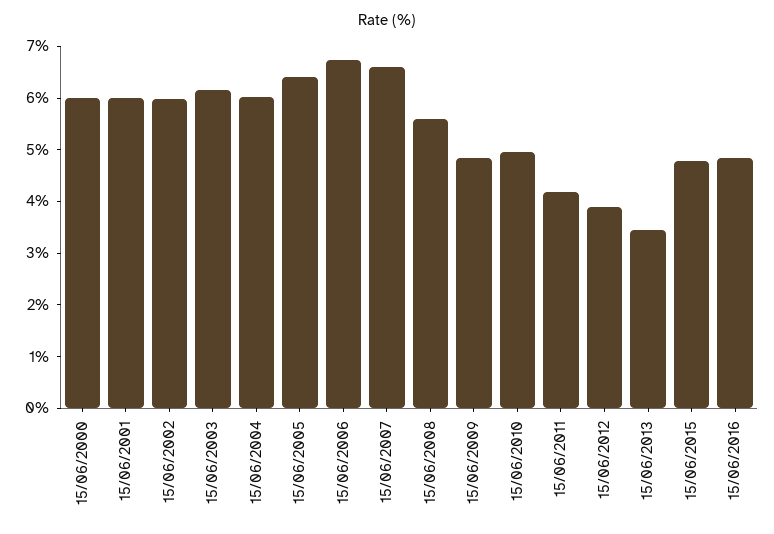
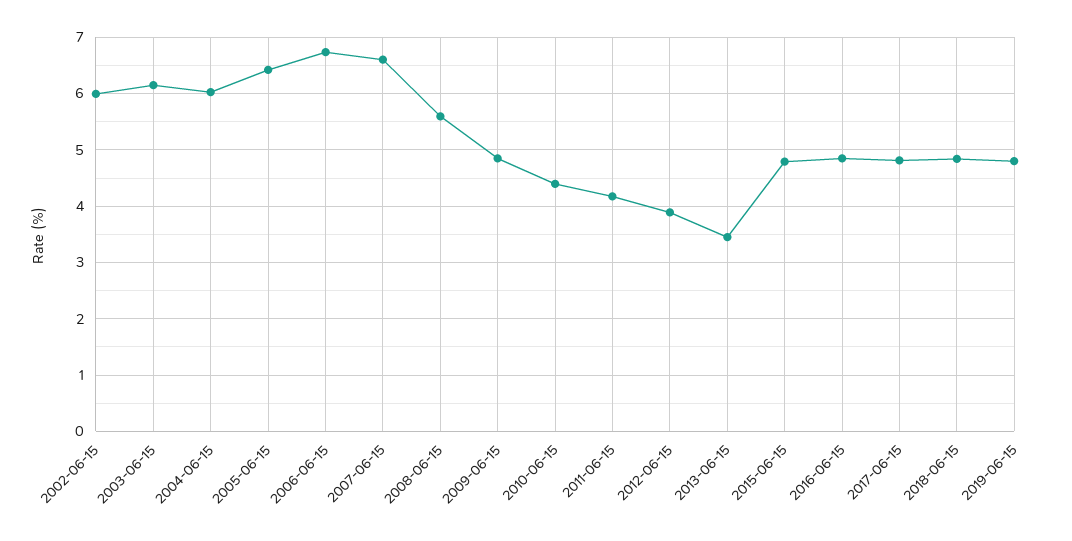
15/06/2000: 6 -> none
15/06/2001: 6 -> none
15/06/2010: 5 -> 4.4
2017-06-15: none -> 4.8
2018-06-15: none -> 4.8
2019-06-15: none -> 4.8

